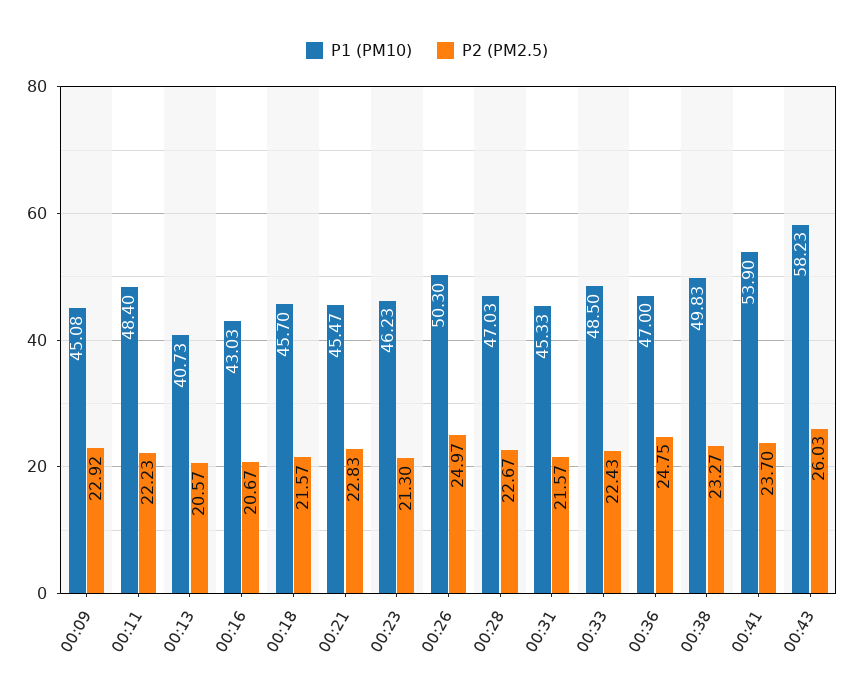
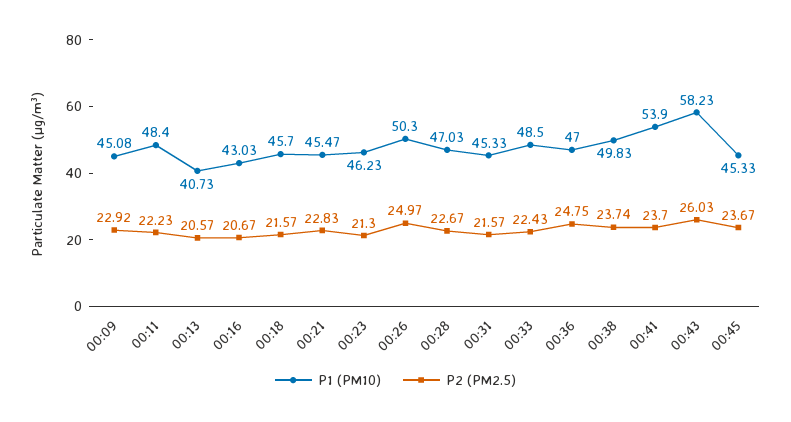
P2 (PM2.5), 00:38: 23.27 -> 23.74
P1 (PM10), 00:45: none -> 45.33
P2 (PM2.5), 00:45: none -> 23.67

